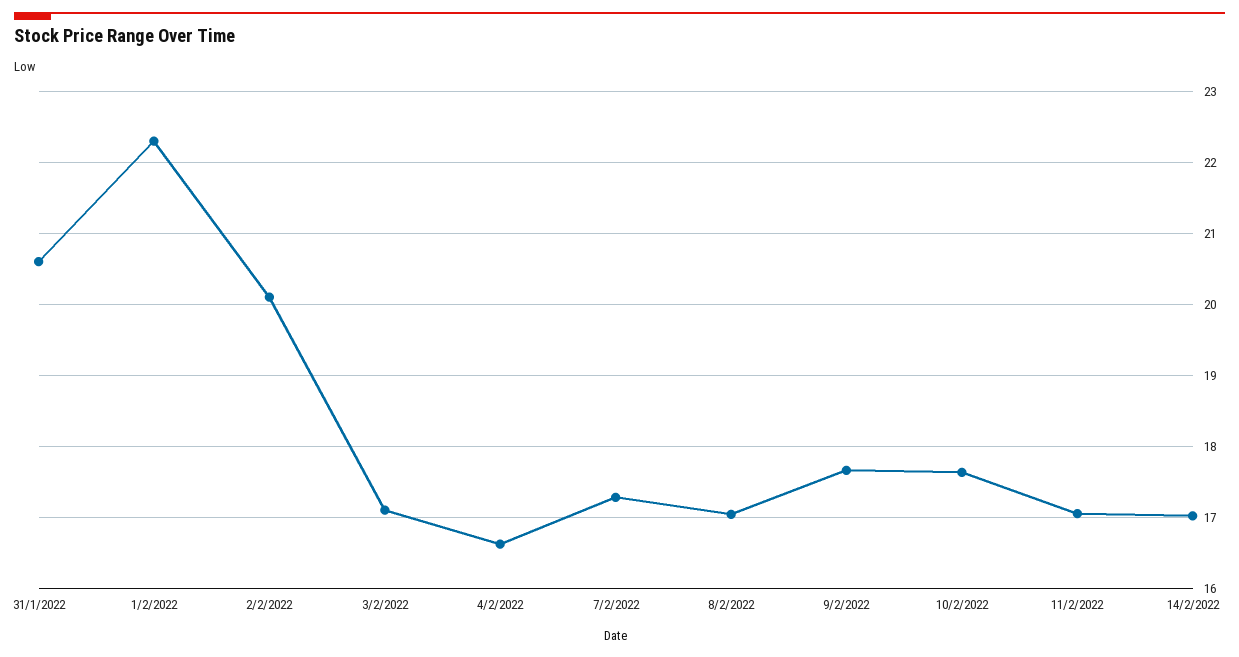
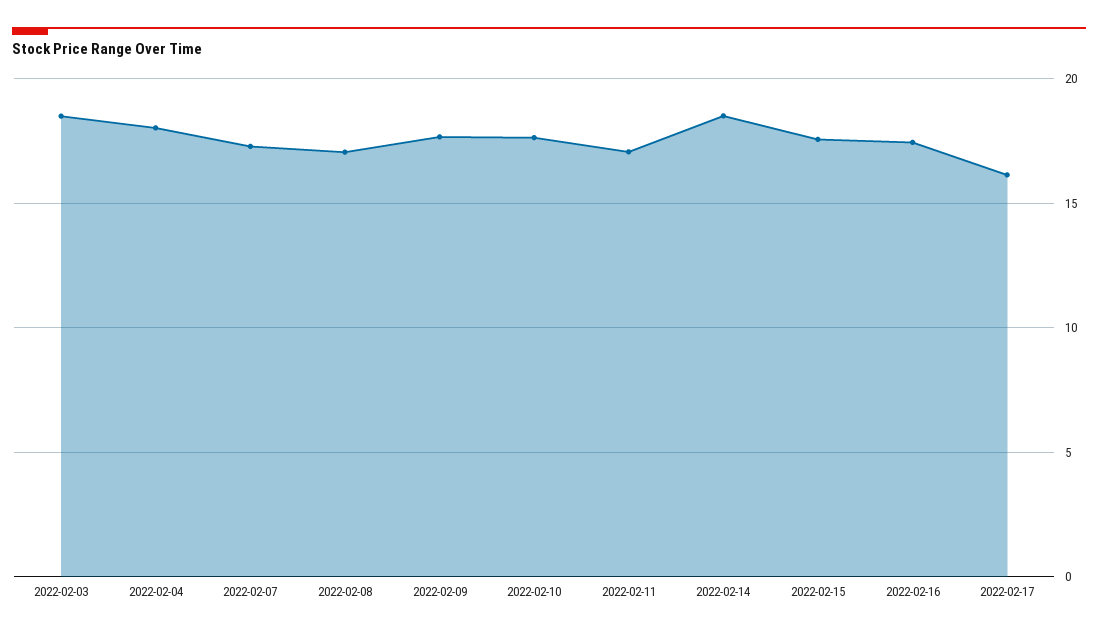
31/1/2022: 20.6 -> none
1/2/2022: 22.3 -> none
2/2/2022: 20.1 -> none
3/2/2022: 17.1 -> 18.5
4/2/2022: 16.6 -> 18
14/2/2022: 17 -> 18.5
2022-02-15: none -> 17.5
2022-02-16: none -> 17.5
2022-02-17: none -> 16

